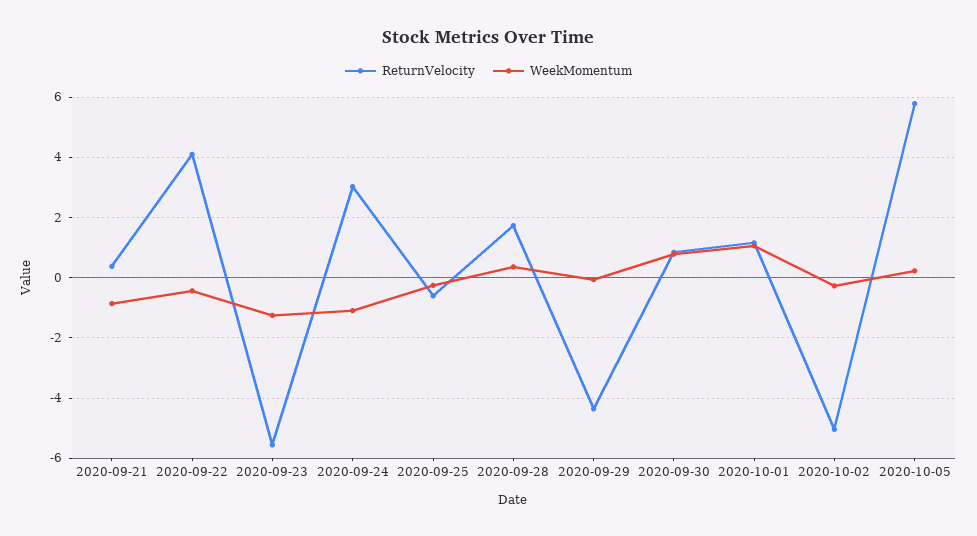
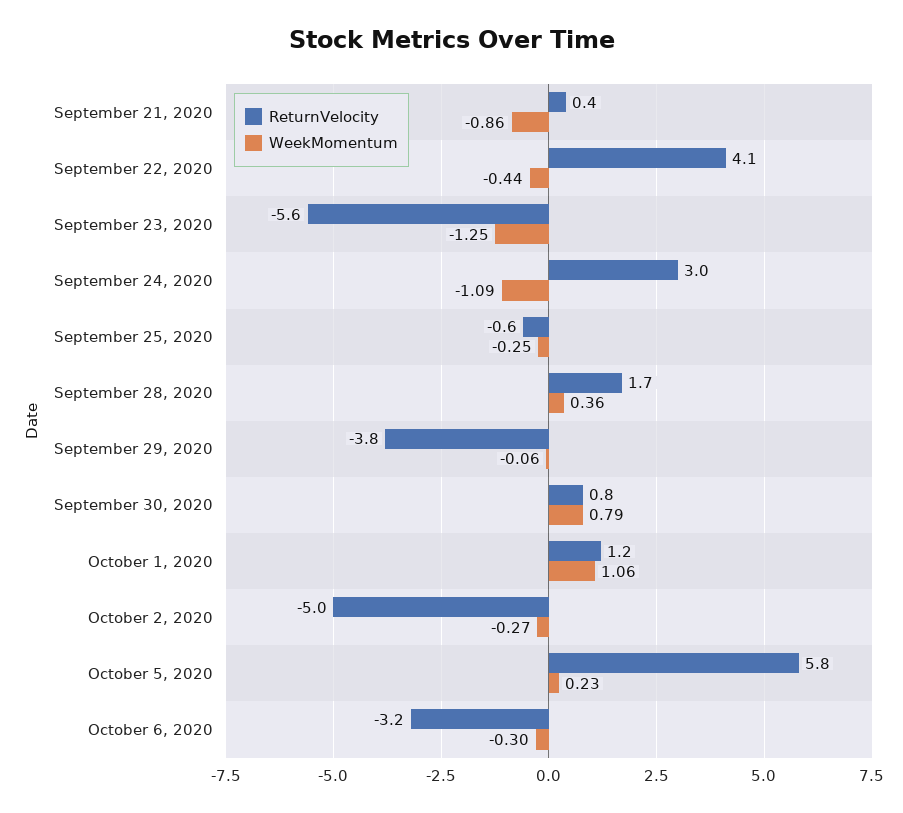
ReturnVelocity, 2020-09-29: -4.4 -> -3.8
ReturnVelocity, October 6, 2020: none -> -3.2
WeekMomentum, October 6, 2020: none -> -0.3

